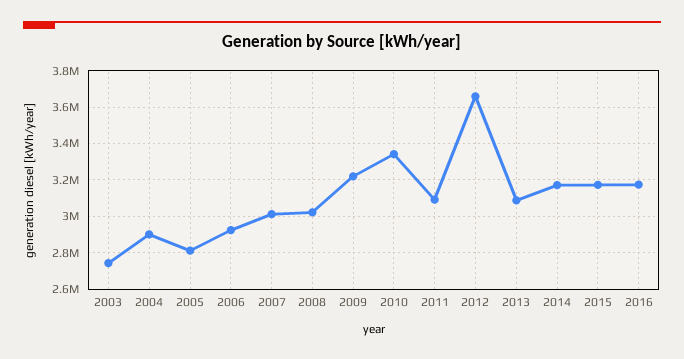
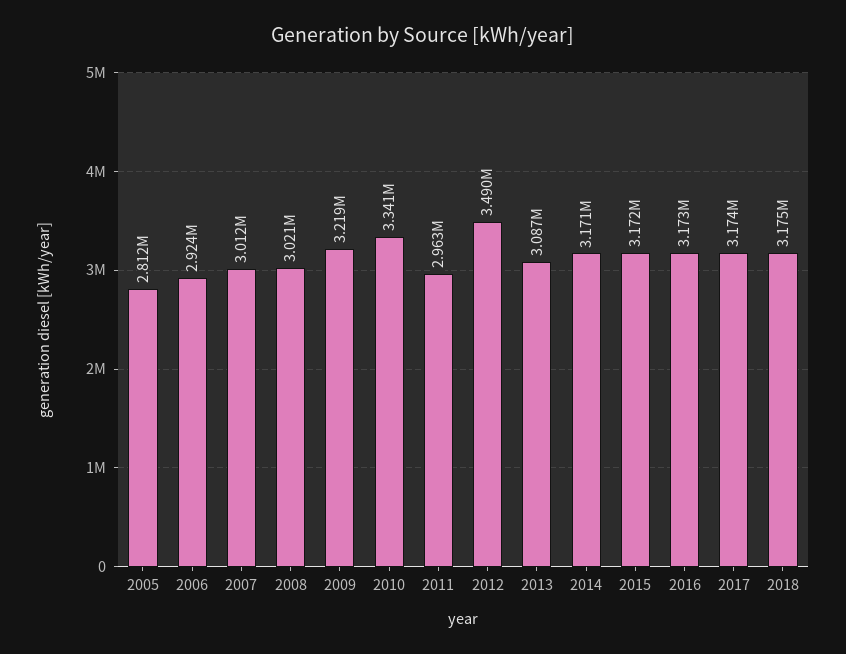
2003: 2750000 -> none
2004: 2900000 -> none
2011: 3100000 -> 2963000
2012: 3650000 -> 3490000
2017: none -> 3174000
2018: none -> 3175000

